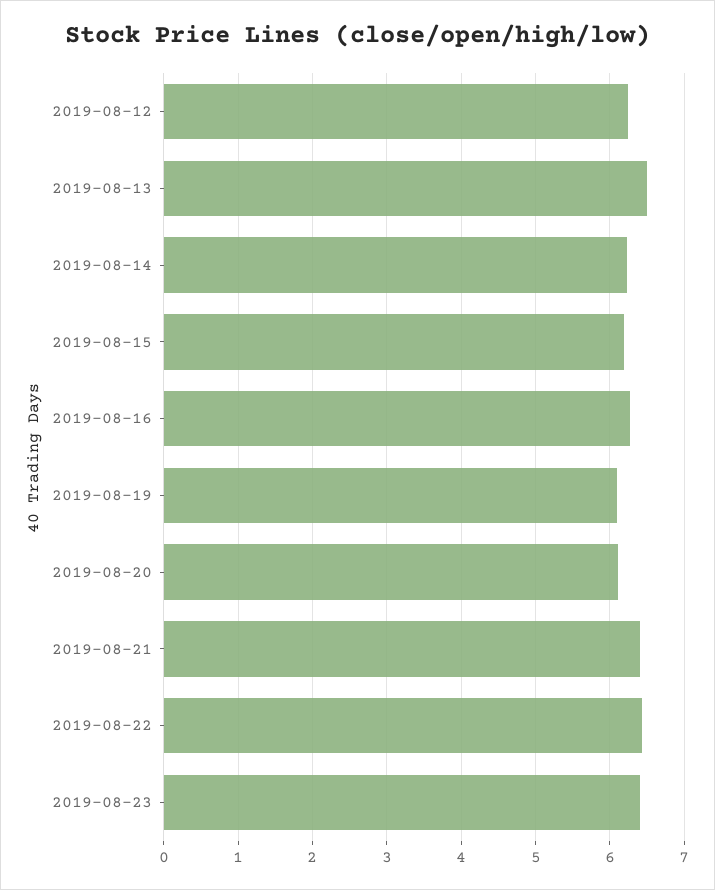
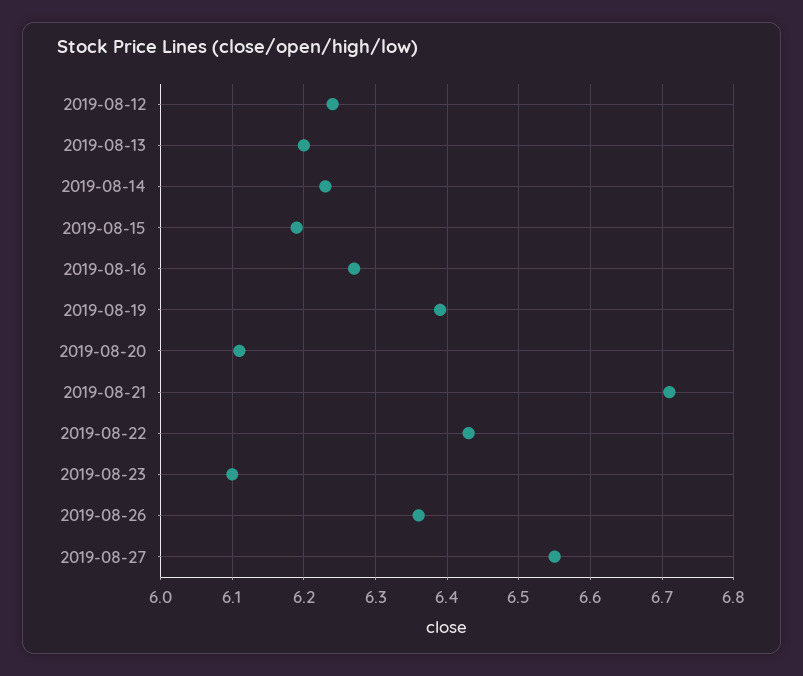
2019-08-13: 6.5 -> 6.2
2019-08-19: 6.1 -> 6.39
2019-08-21: 6.4 -> 6.71
2019-08-23: 6.4 -> 6.1
2019-08-26: none -> 6.36
2019-08-27: none -> 6.55

